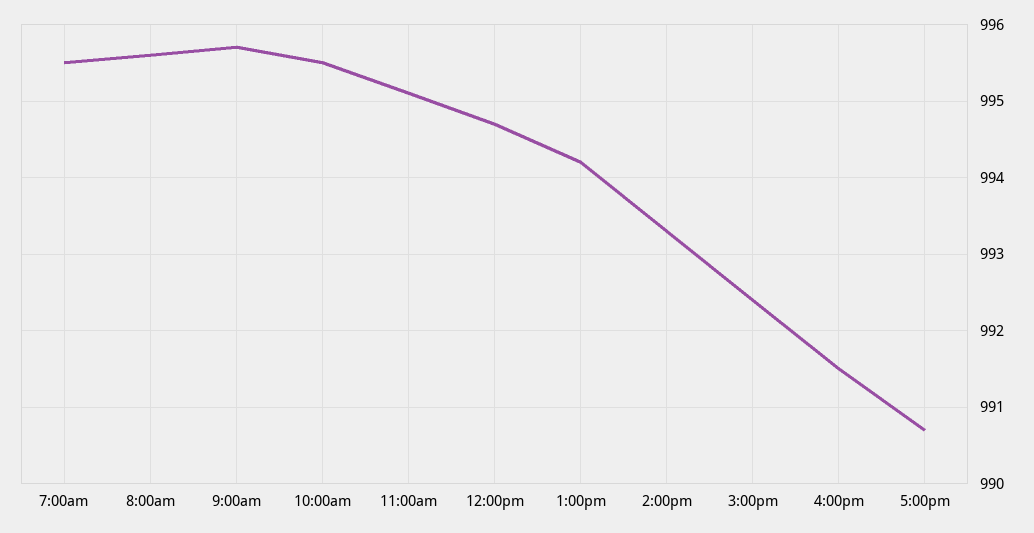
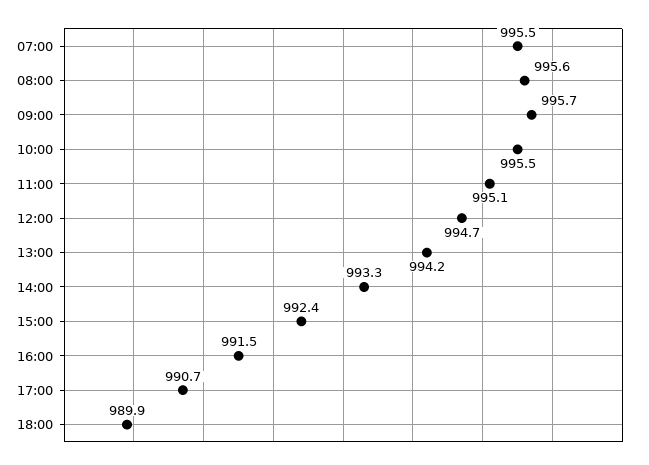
18:00: none -> 989.9

